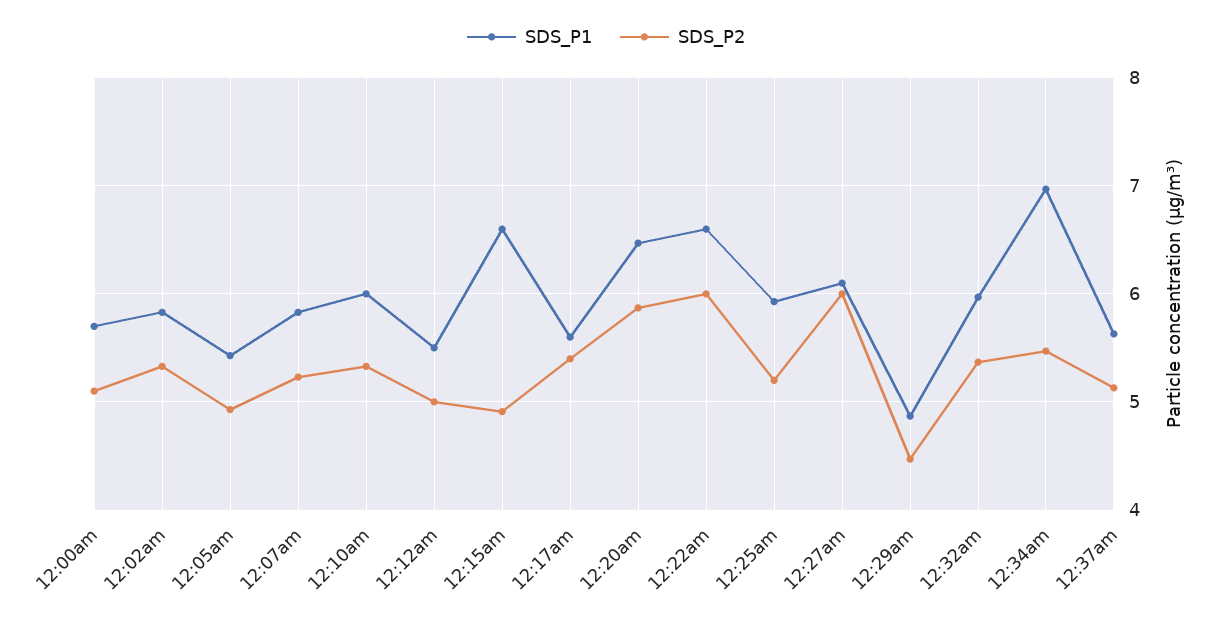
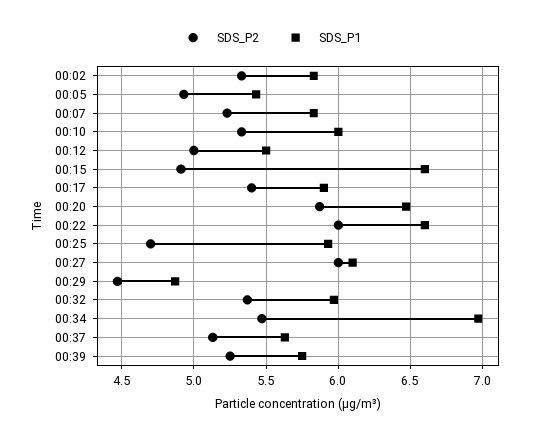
SDS_P1, 12:00am: 5.7 -> none
SDS_P2, 12:00am: 5.1 -> none
SDS_P1, 12:17am: 5.6 -> 5.9
SDS_P2, 12:25am: 5.2 -> 4.7
SDS_P2, 00:39: none -> 5.25
SDS_P1, 00:39: none -> 5.75

